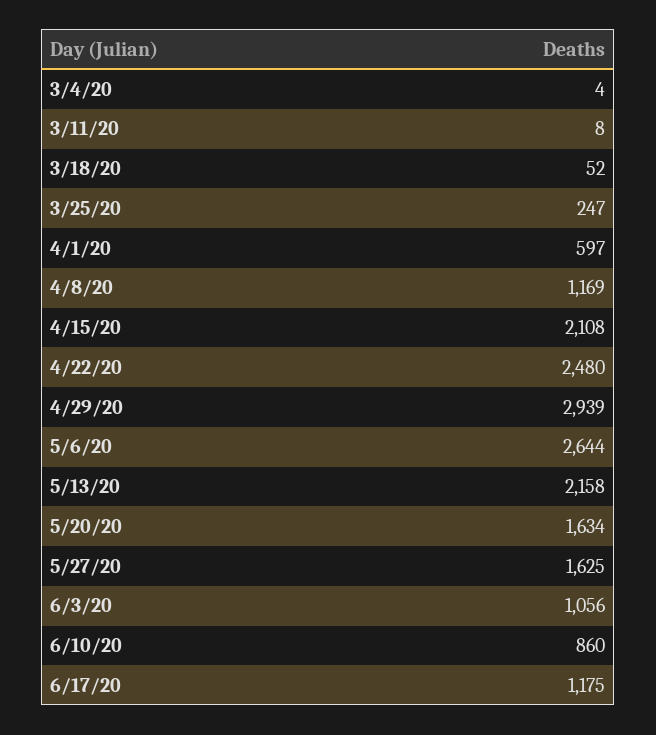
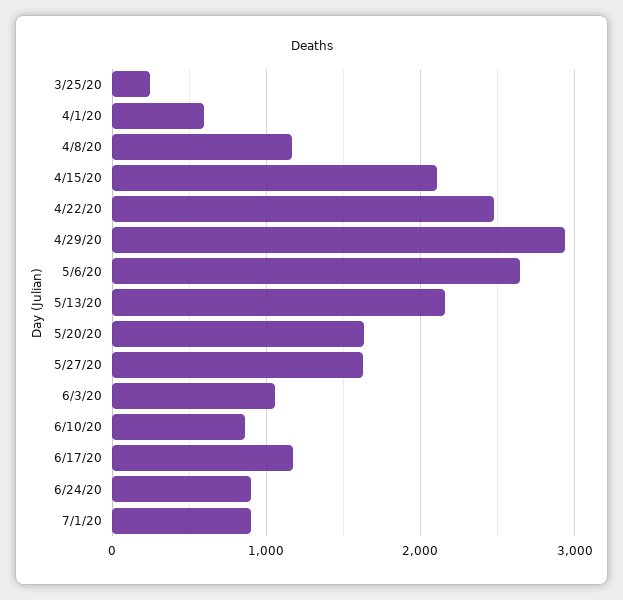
3/4/20: 4 -> none
3/11/20: 8 -> none
3/18/20: 52 -> none
6/24/20: none -> 900
7/1/20: none -> 900

